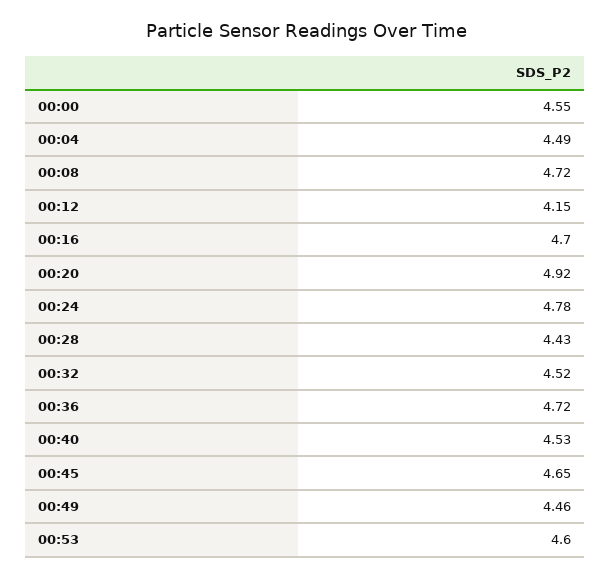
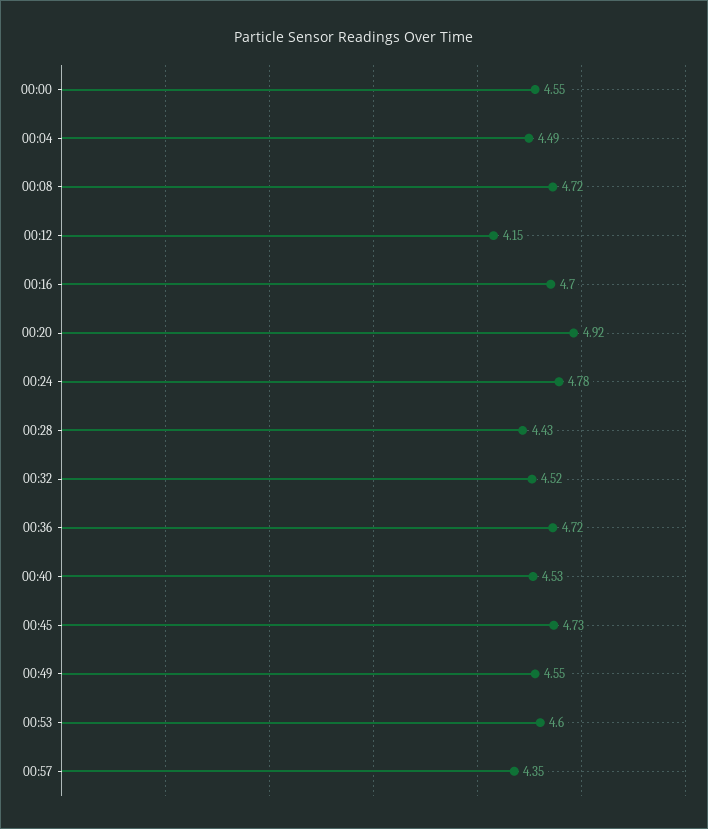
00:45: 4.65 -> 4.73
00:49: 4.46 -> 4.55
00:57: none -> 4.35

